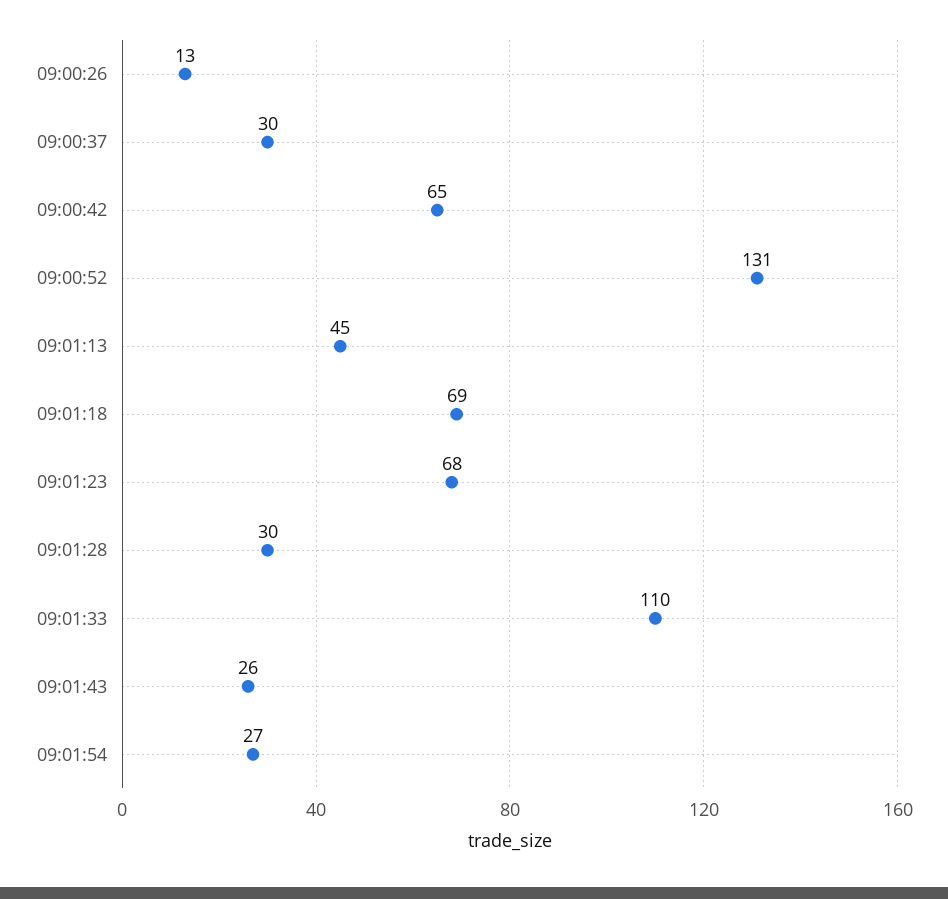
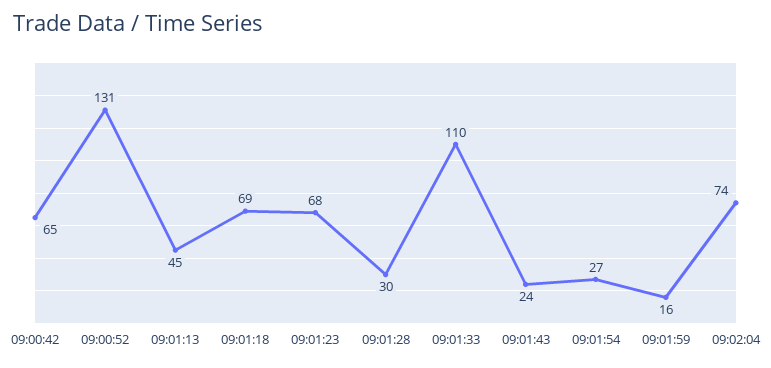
09:00:26: 13 -> none
09:00:37: 30 -> none
09:01:43: 26 -> 24
09:01:59: none -> 16
09:02:04: none -> 74

